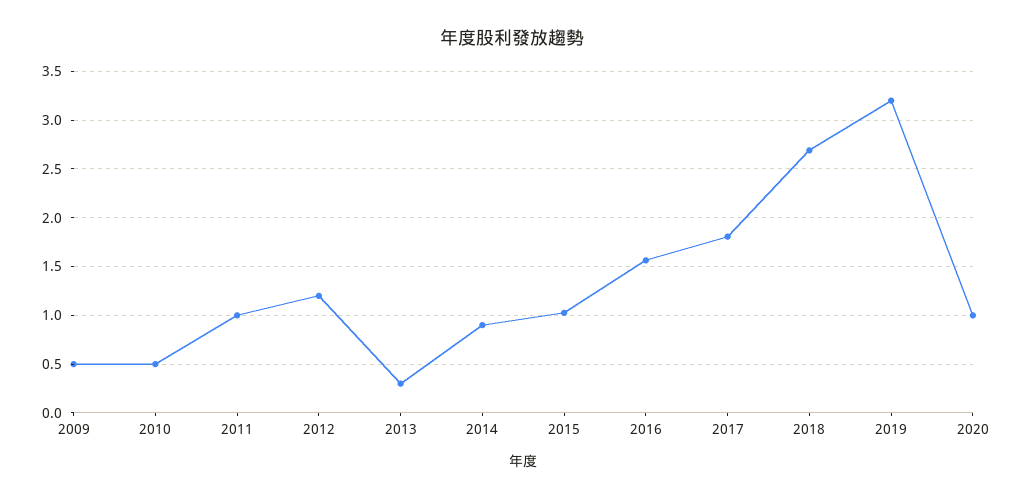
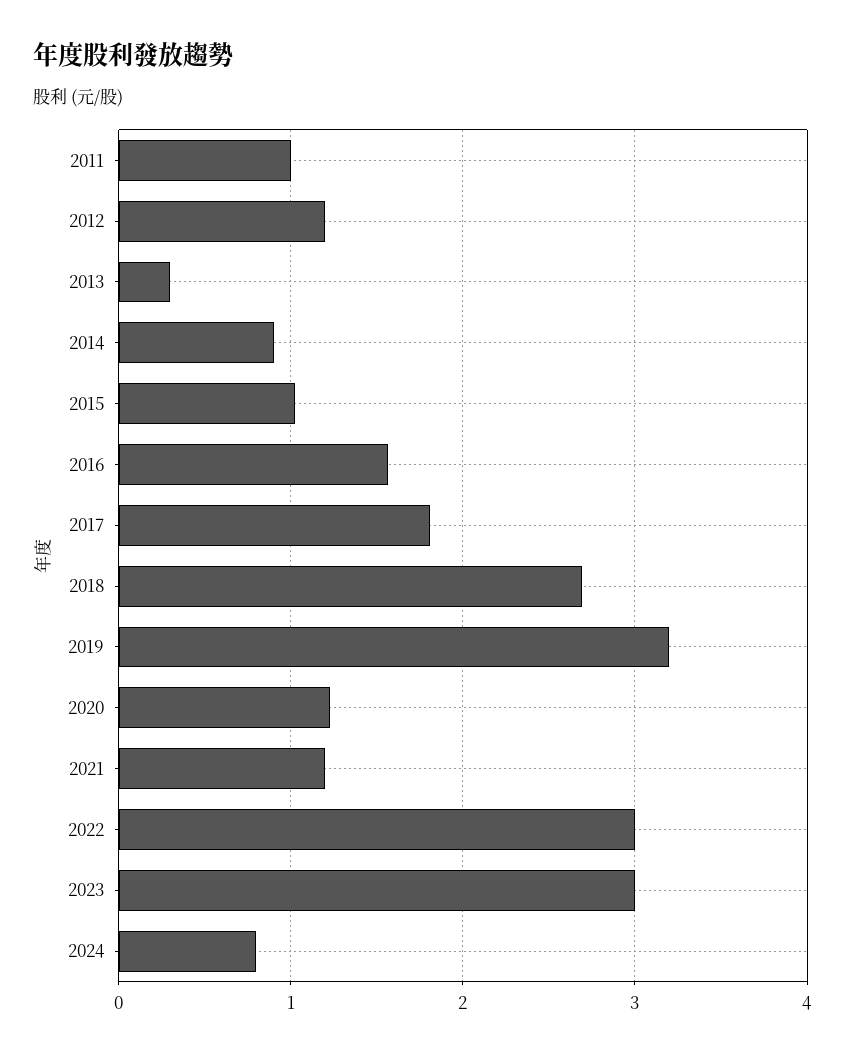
2009: 0.5 -> none
2010: 0.5 -> none
2020: 1 -> 1.2
2021: none -> 1.2
2022: none -> 3
2023: none -> 3
2024: none -> 0.8

